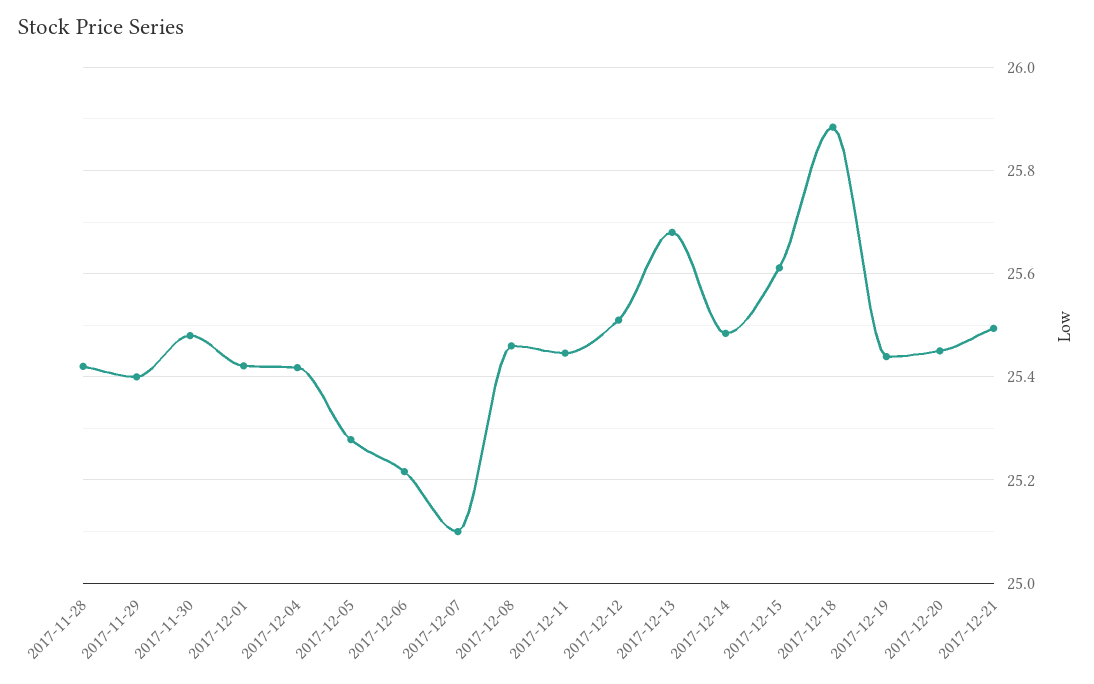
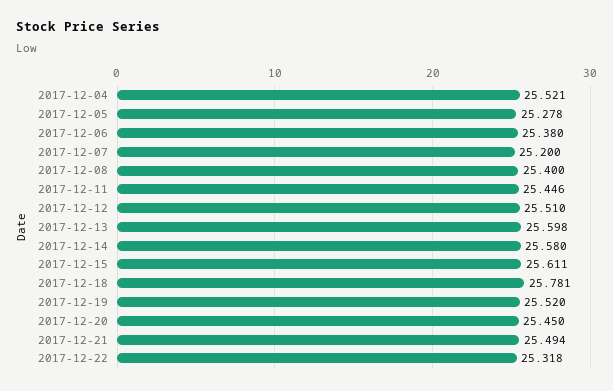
2017-11-28: 25.42 -> none
2017-11-29: 25.4 -> none
2017-11-30: 25.48 -> none
2017-12-01: 25.42 -> none
2017-12-04: 25.42 -> 25.521
2017-12-06: 25.22 -> 25.38
2017-12-07: 25.1 -> 25.2
2017-12-08: 25.46 -> 25.4
2017-12-13: 25.68 -> 25.598
2017-12-14: 25.48 -> 25.58
2017-12-18: 25.88 -> 25.781
2017-12-19: 25.44 -> 25.52
2017-12-22: none -> 25.318

